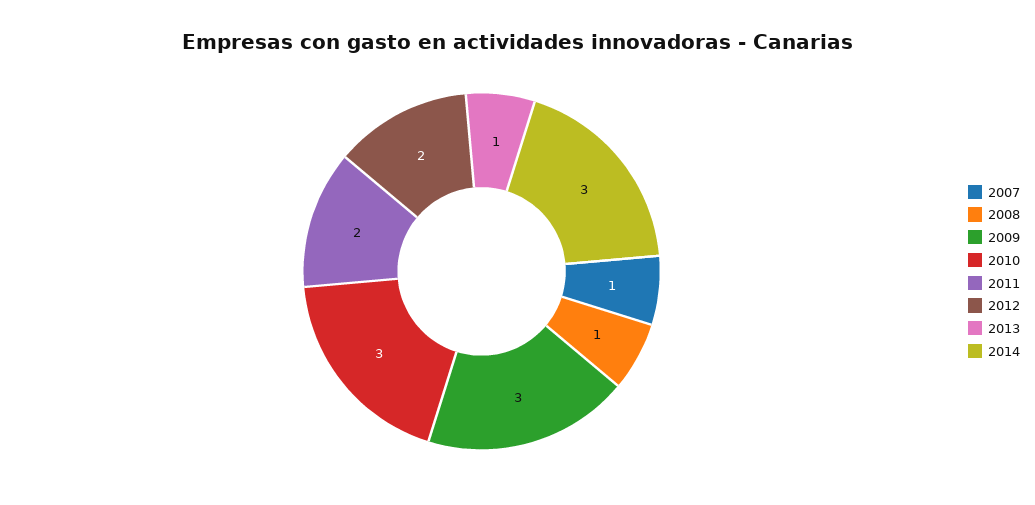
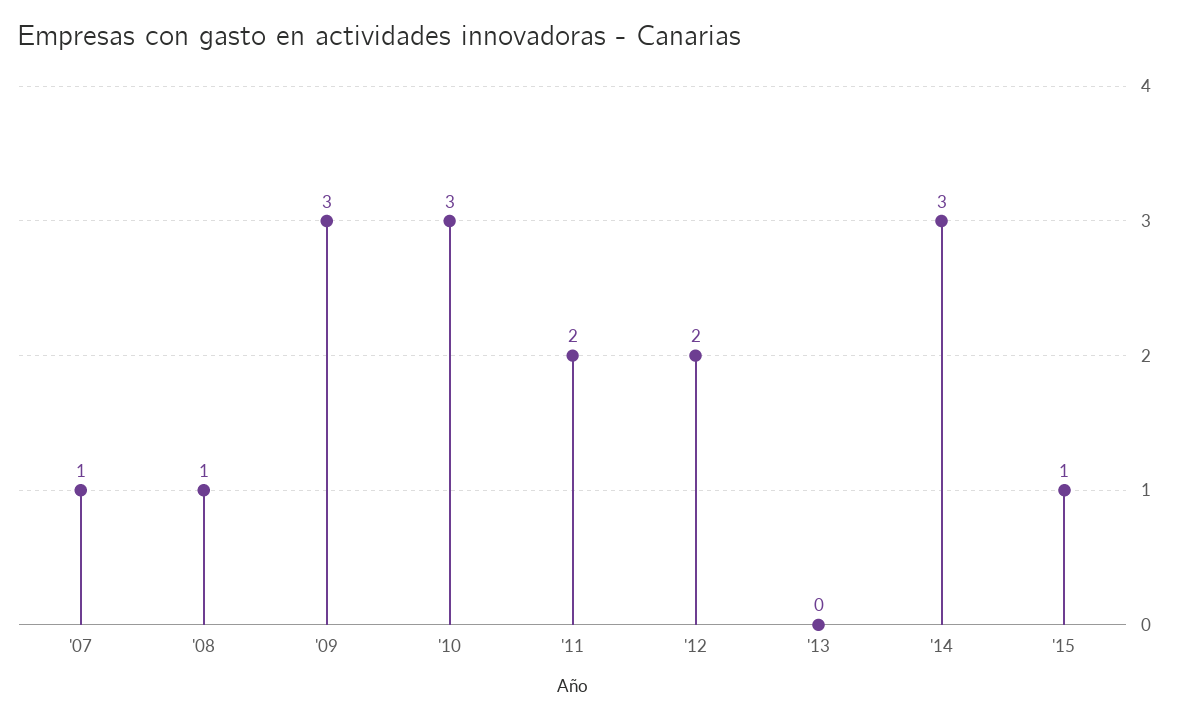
2013: 1 -> 0
'15: none -> 1

